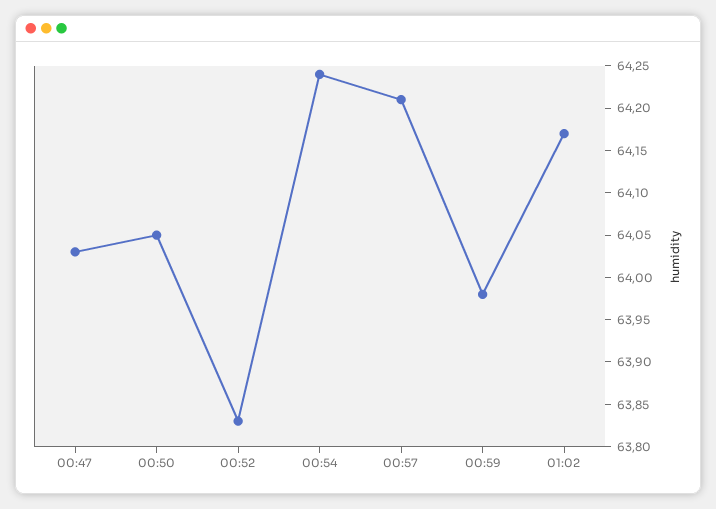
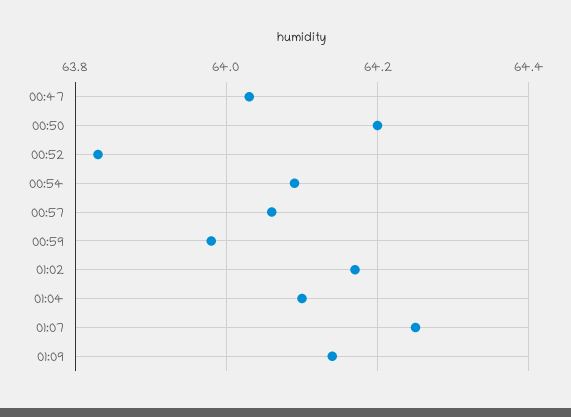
00:50: 64.05 -> 64.2
00:54: 64.24 -> 64.1
00:57: 64.21 -> 64.05
01:04: none -> 64.1
01:07: none -> 64.25
01:09: none -> 64.15

